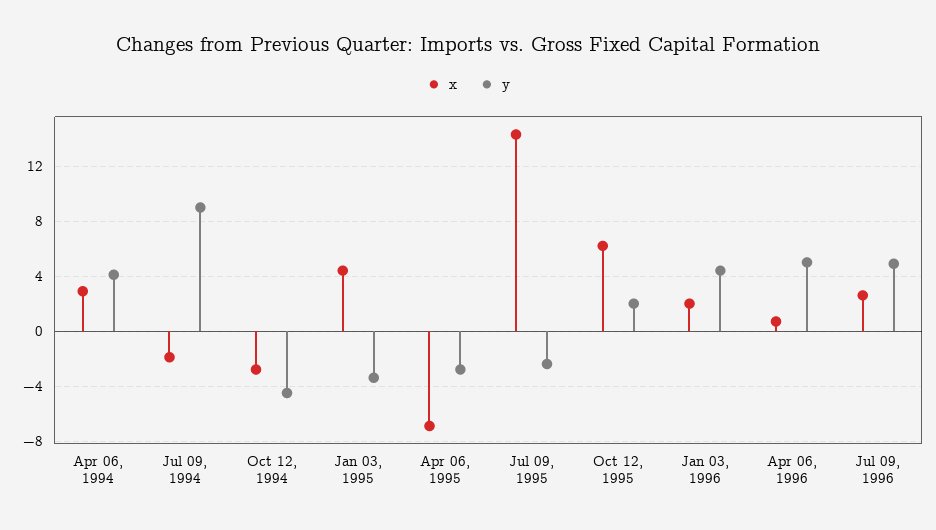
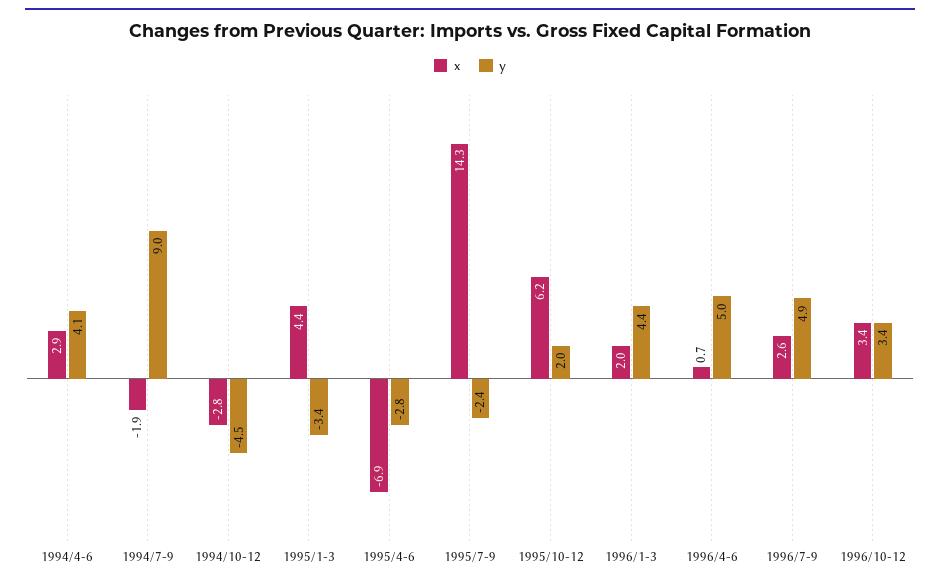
x, 1996/10-12: none -> 3.4
y, 1996/10-12: none -> 3.4

